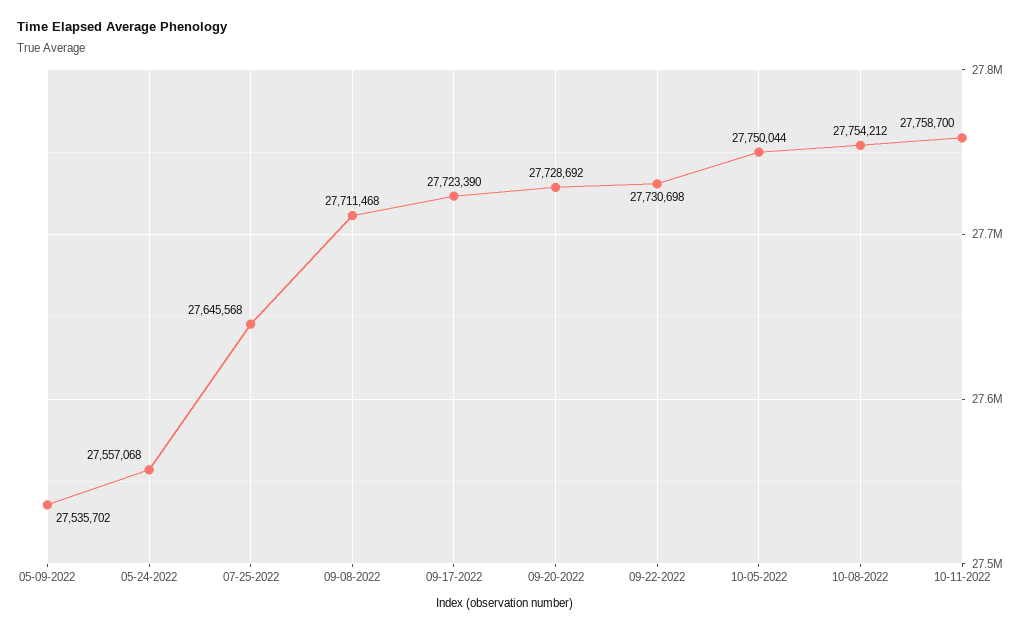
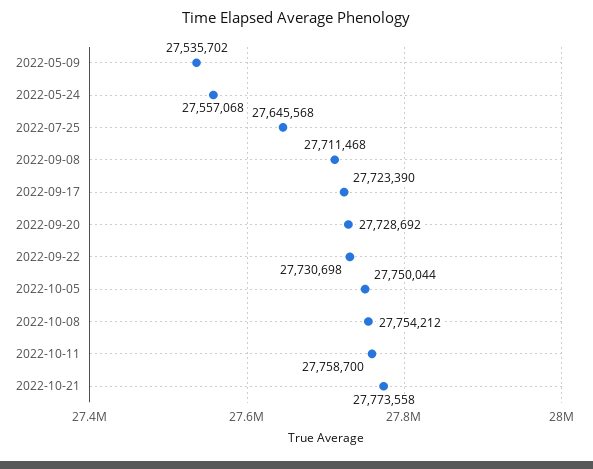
2022-10-21: none -> 27773558

